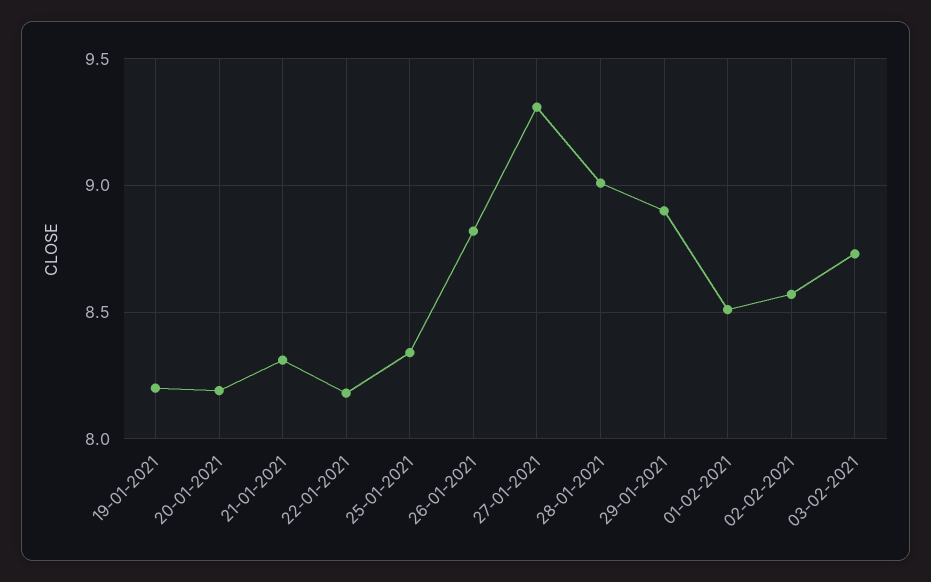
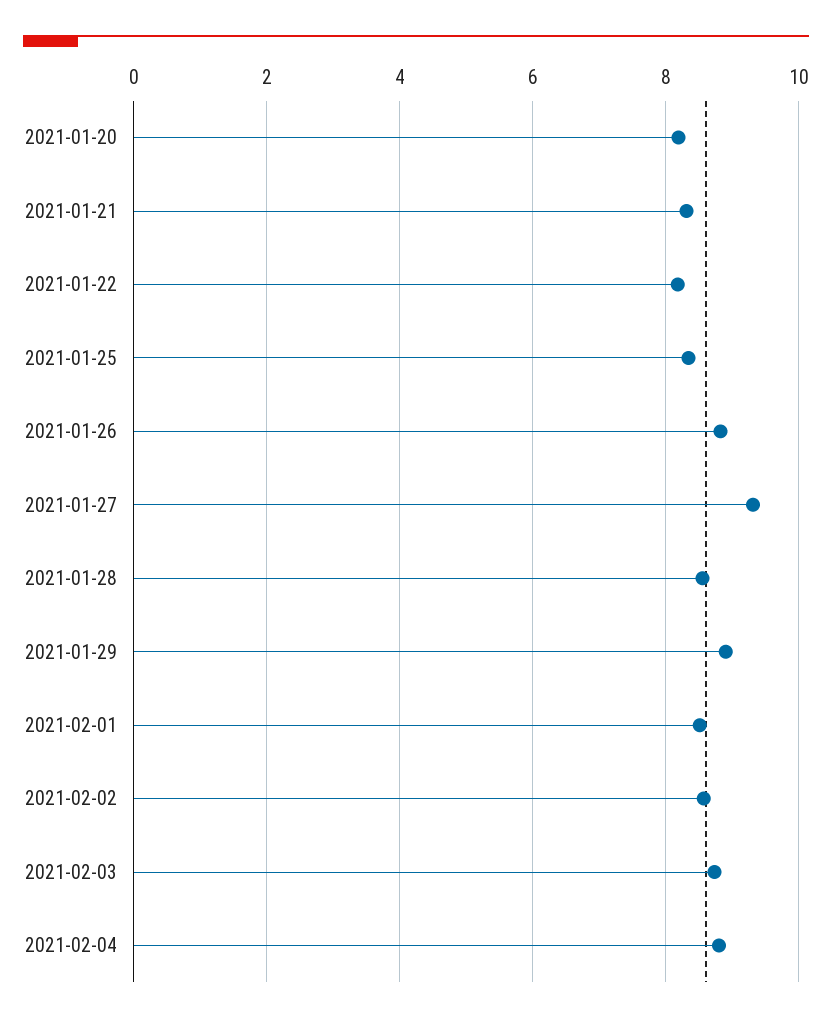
19-01-2021: 8.2 -> none
28-01-2021: 9 -> 8.6
2021-02-04: none -> 8.8

